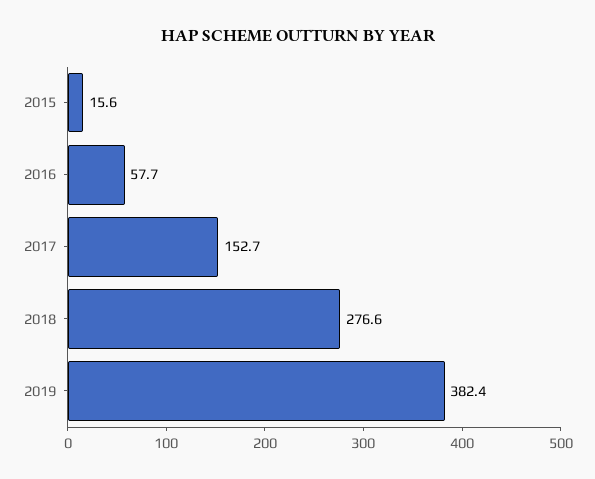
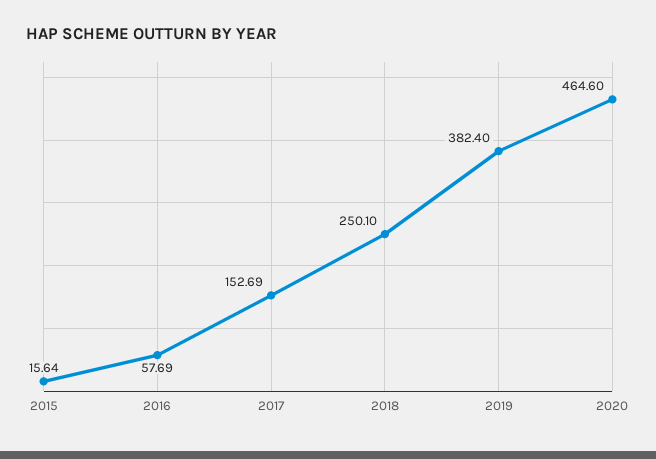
2018: 276.6 -> 250.1
2020: none -> 464.6

